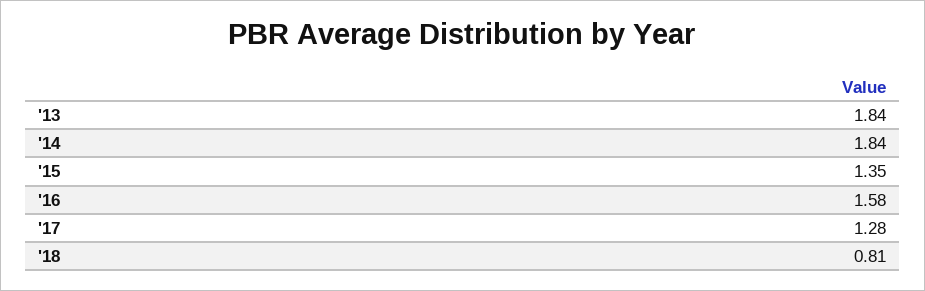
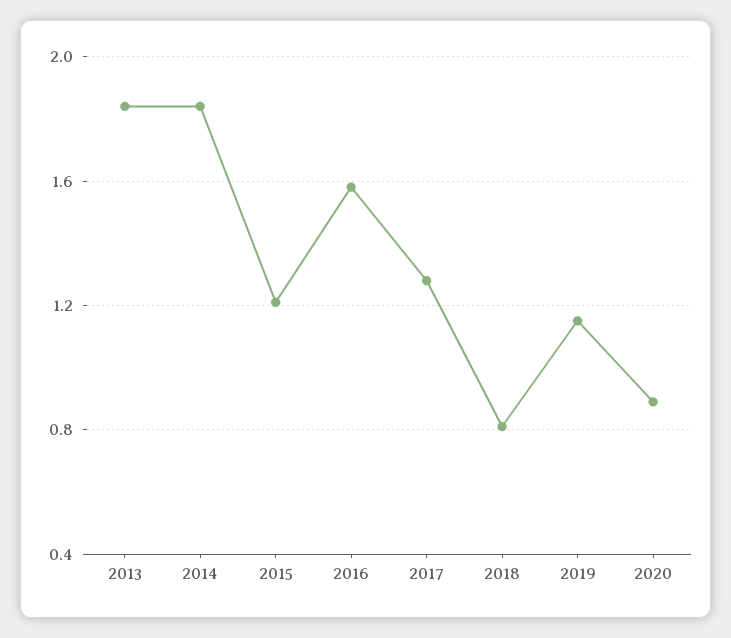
'15: 1.35 -> 1.2
2019: none -> 1.15
2020: none -> 0.9

